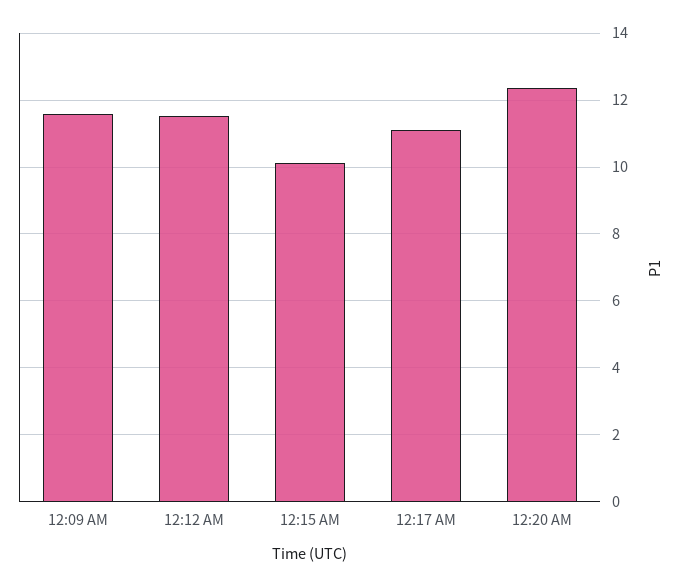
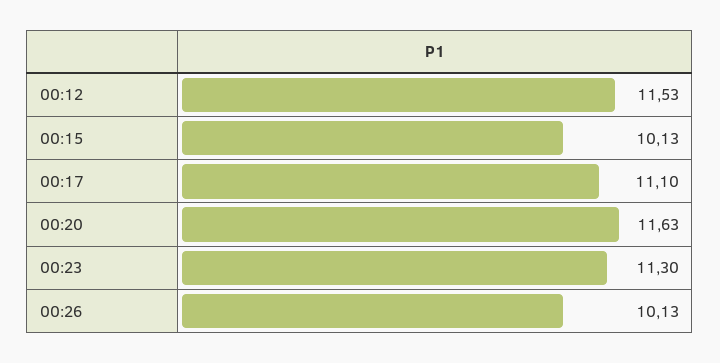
12:09 AM: 11.6 -> none
12:20 AM: 12.4 -> 11.63
00:23: none -> 11.3
00:26: none -> 10.13

